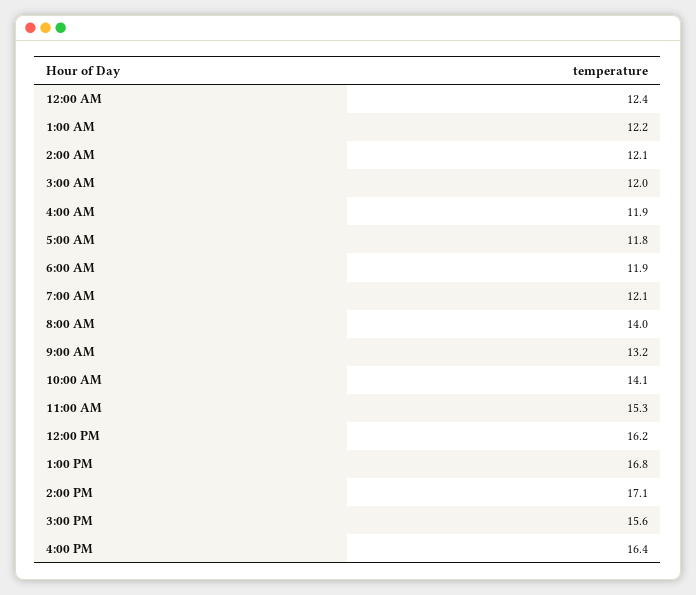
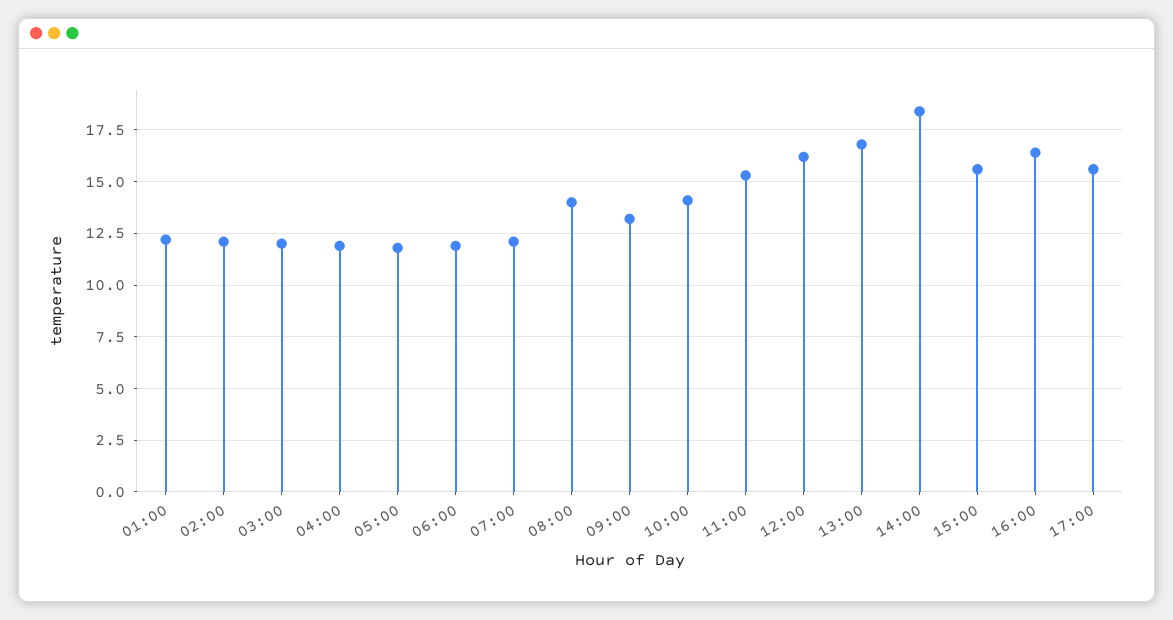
12:00 AM: 12.4 -> none
2:00 PM: 17.1 -> 18.5
17:00: none -> 15.5

